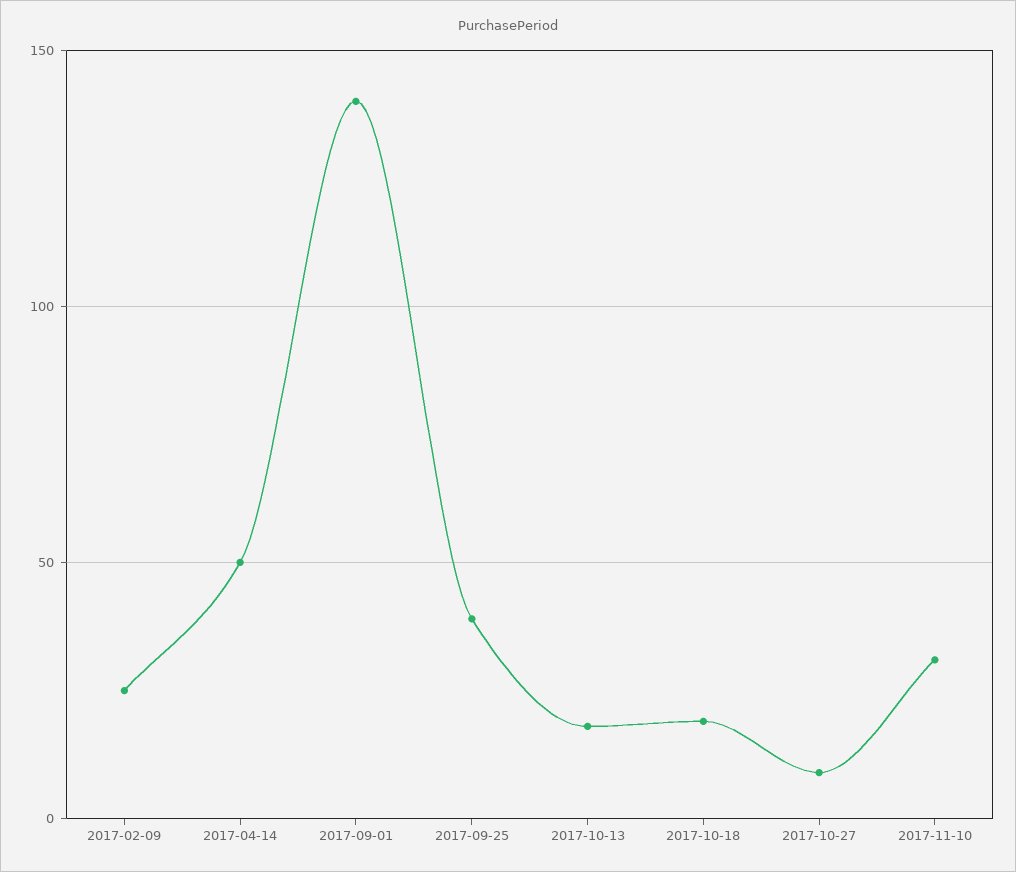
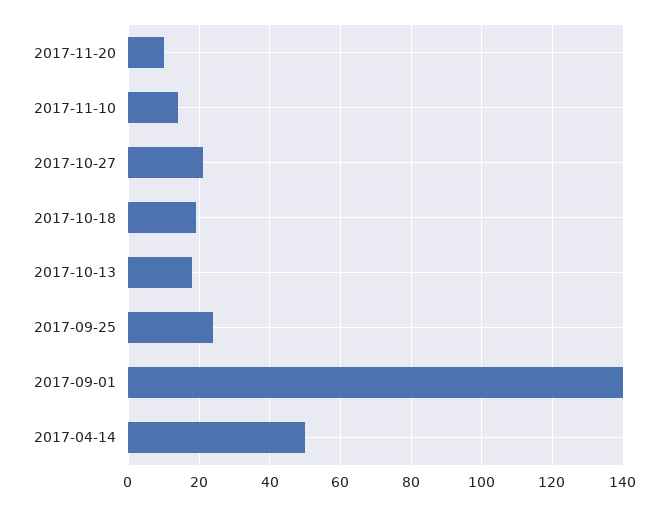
2017-02-09: 25 -> none
2017-09-25: 40 -> 25
2017-10-27: 10 -> 20
2017-11-10: 30 -> 15
2017-11-20: none -> 10

